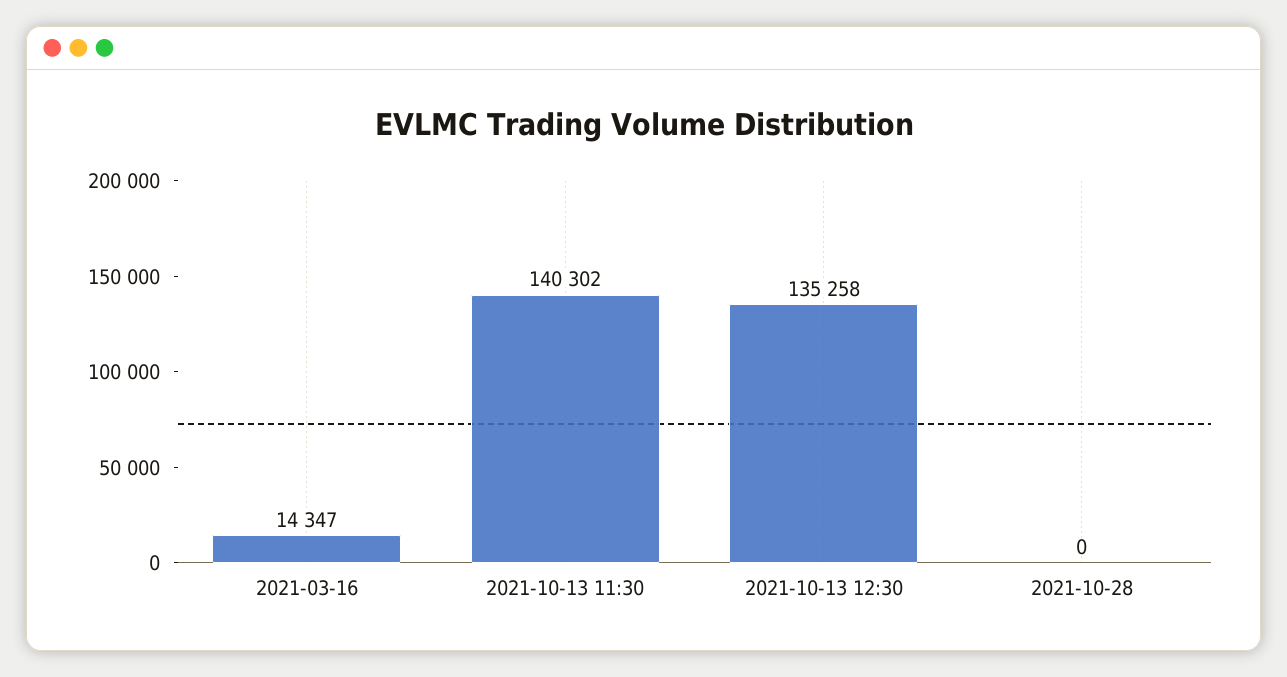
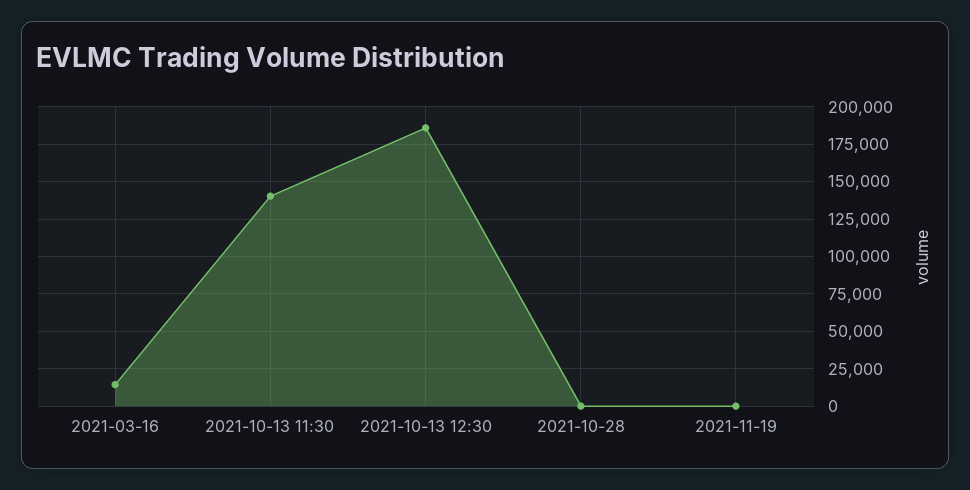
2021-10-13 12:30: 135258 -> 185000
2021-11-19: none -> 0

